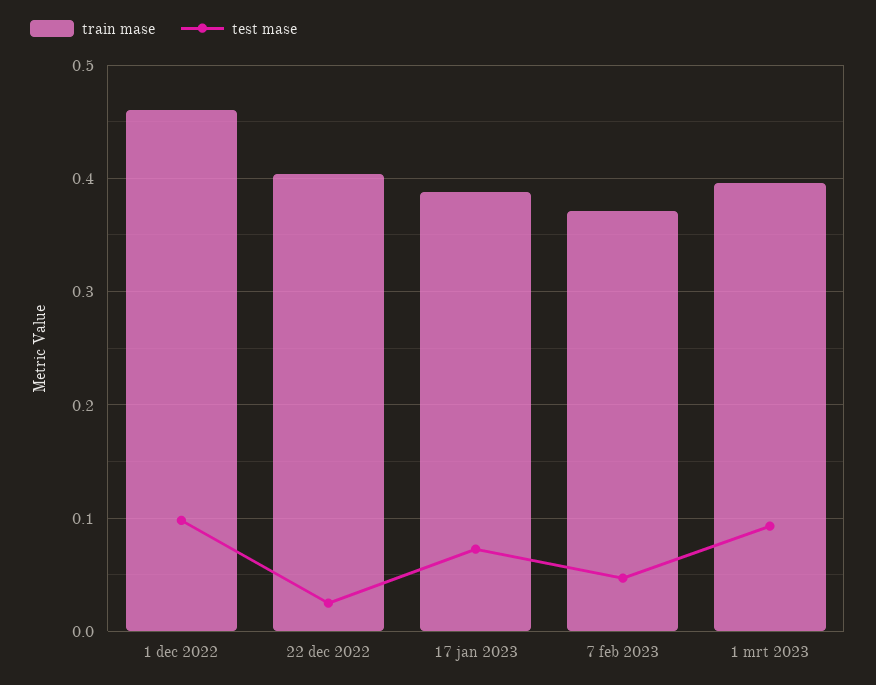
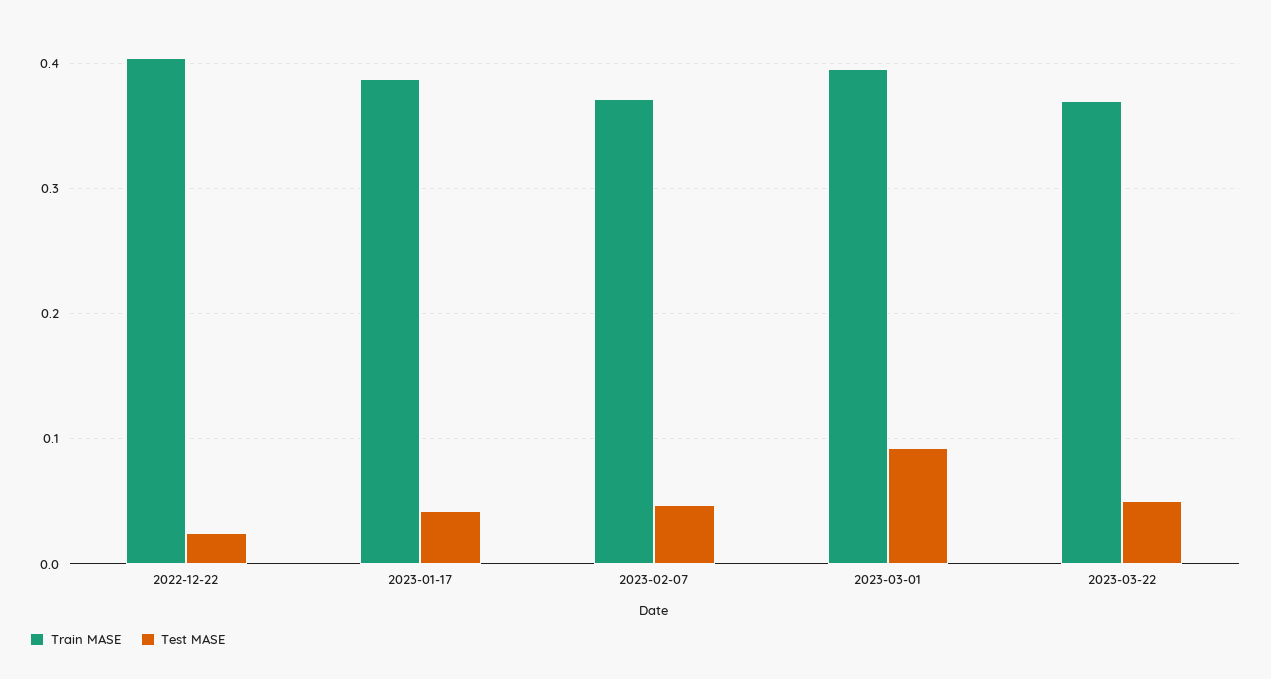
train mase, 1 dec 2022: 0.46 -> none
test mase, 1 dec 2022: 0.1 -> none
test mase, 17 jan 2023: 0.07 -> 0.04
train mase, 2023-03-22: none -> 0.37
test mase, 2023-03-22: none -> 0.05

